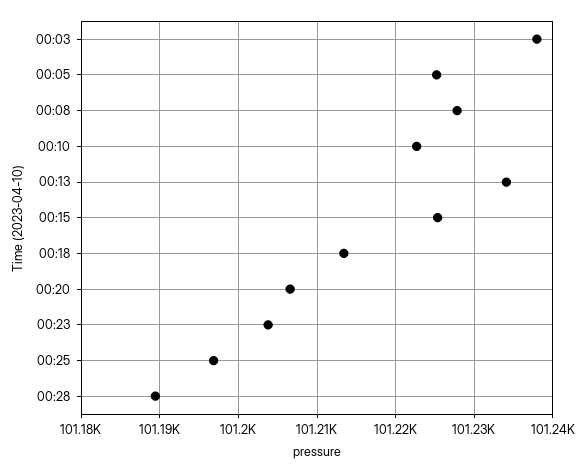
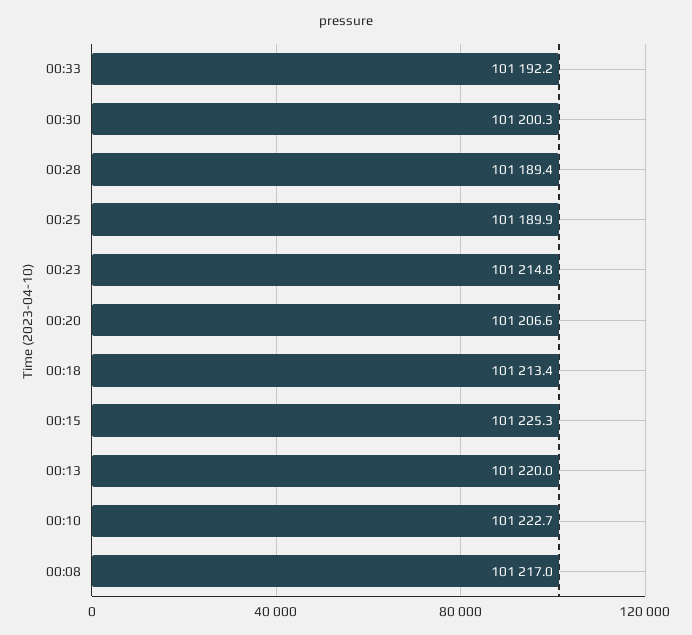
00:03: 101238 -> none
00:05: 101225 -> none
00:08: 101228 -> 101217
00:13: 101234 -> 101220
00:23: 101204 -> 101214.8
00:25: 101197 -> 101189.9
00:33: none -> 101192.2
00:30: none -> 101200.3

